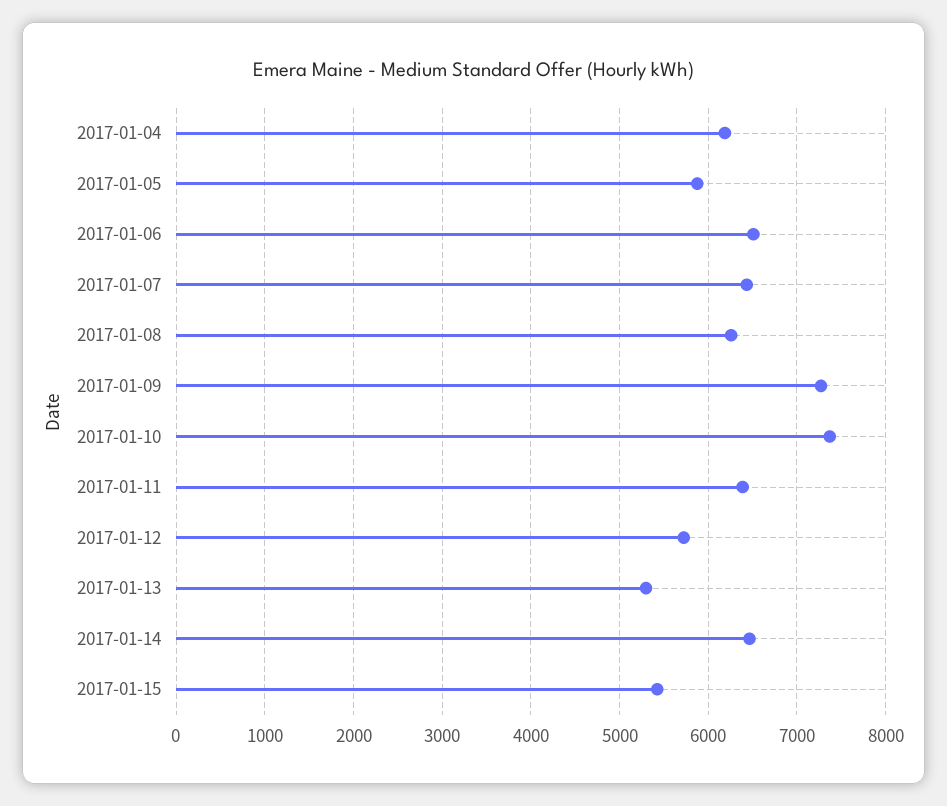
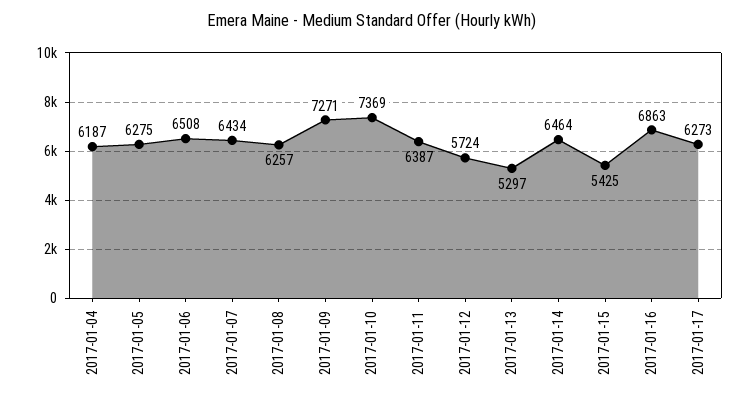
2017-01-05: 5900 -> 6275
2017-01-16: none -> 6863
2017-01-17: none -> 6273

